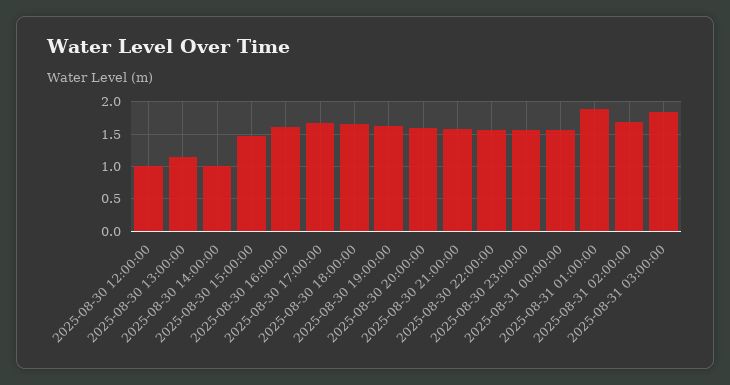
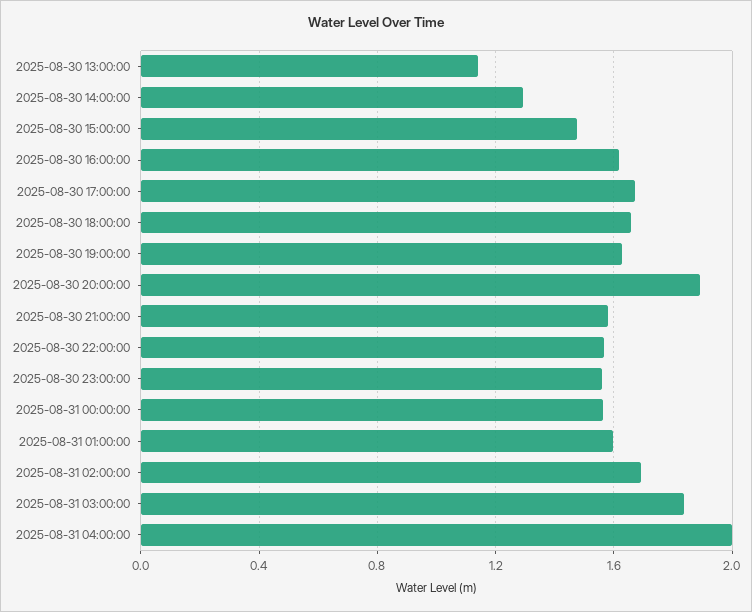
2025-08-30 12:00:00: 1 -> none
2025-08-30 14:00:00: 1 -> 1.3
2025-08-30 20:00:00: 1.6 -> 1.9
2025-08-31 01:00:00: 1.9 -> 1.6
2025-08-31 04:00:00: none -> 2

